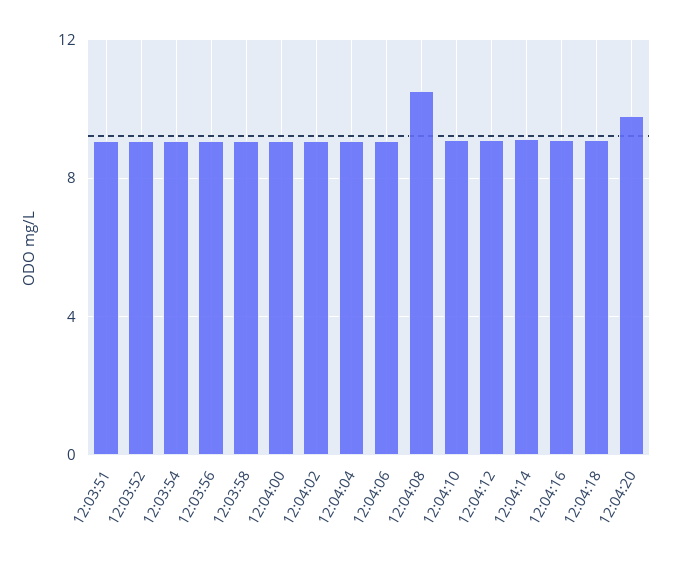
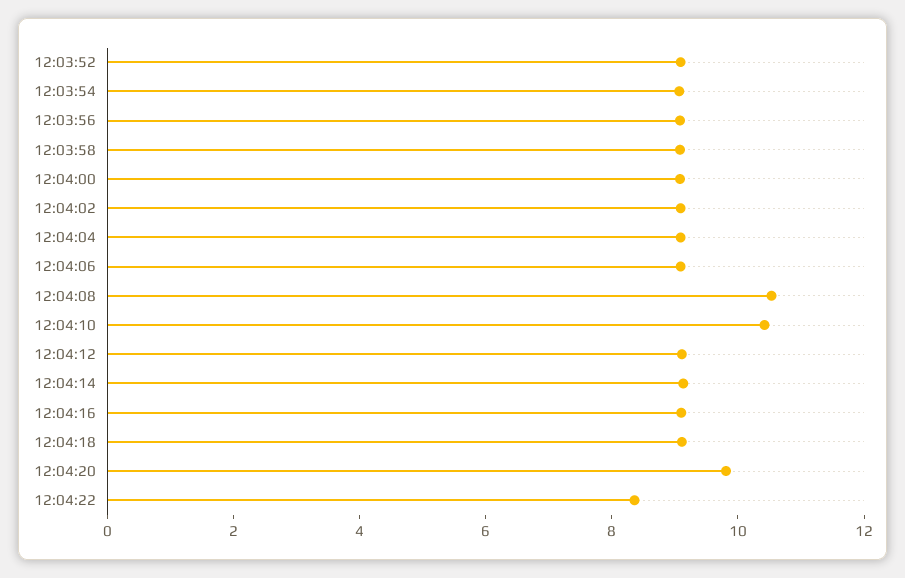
12:03:51: 9 -> none
12:04:10: 9 -> 10.5
12:04:22: none -> 8.5

